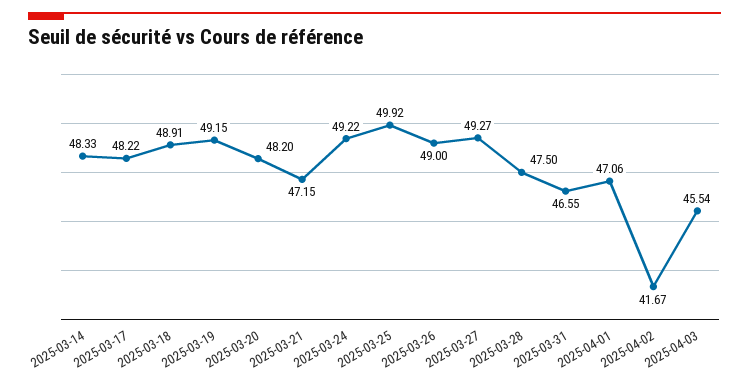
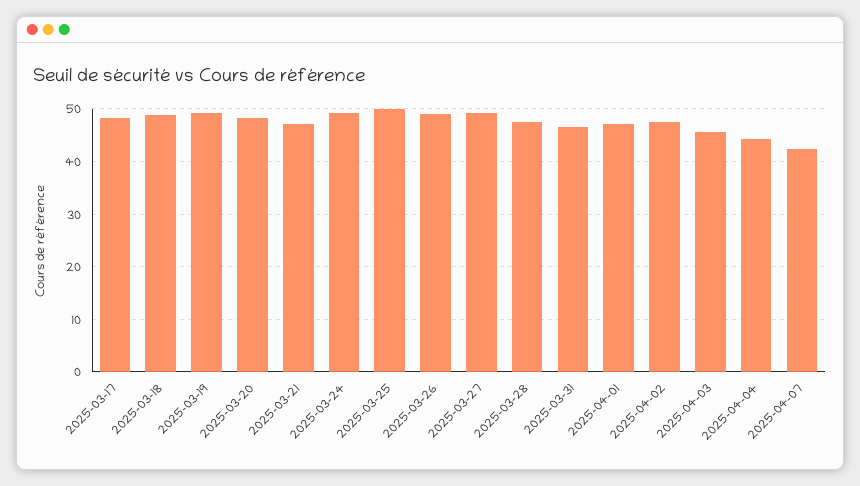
2025-03-14: 48.33 -> none
2025-04-02: 41.67 -> 48
2025-04-04: none -> 44
2025-04-07: none -> 42

